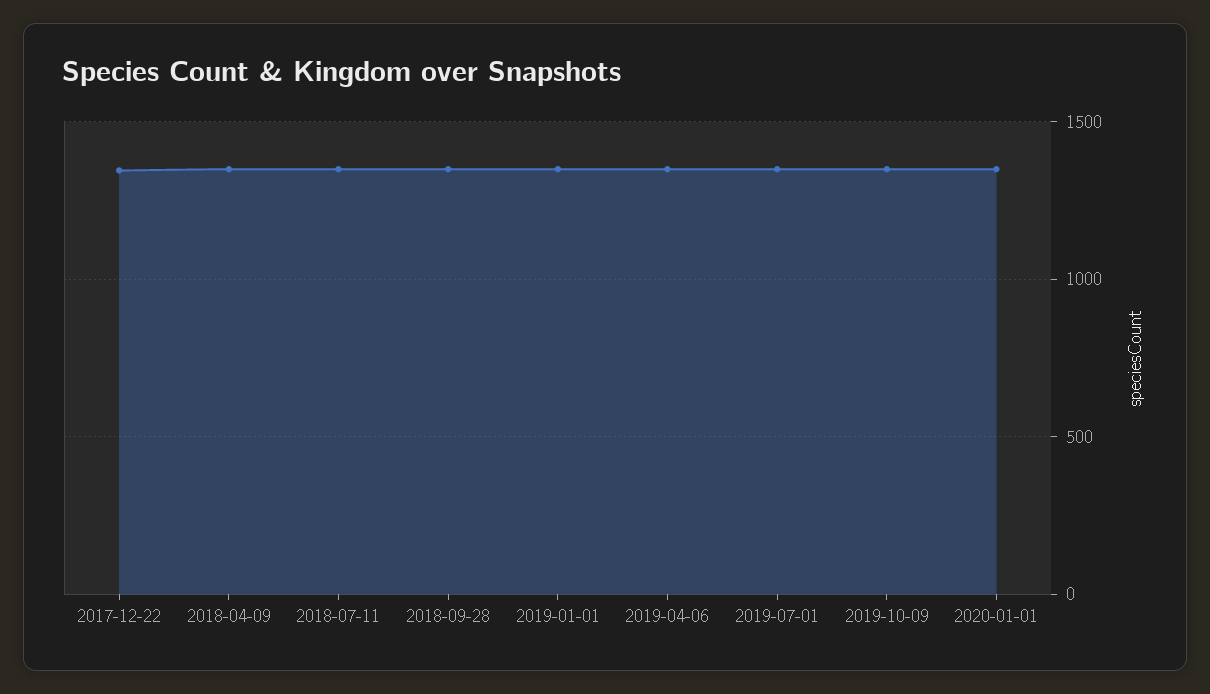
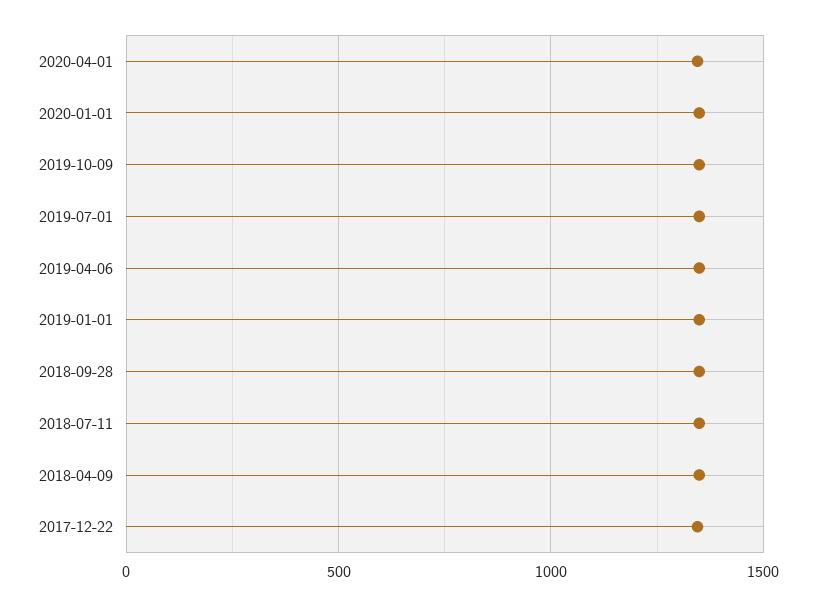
2020-04-01: none -> 1350

